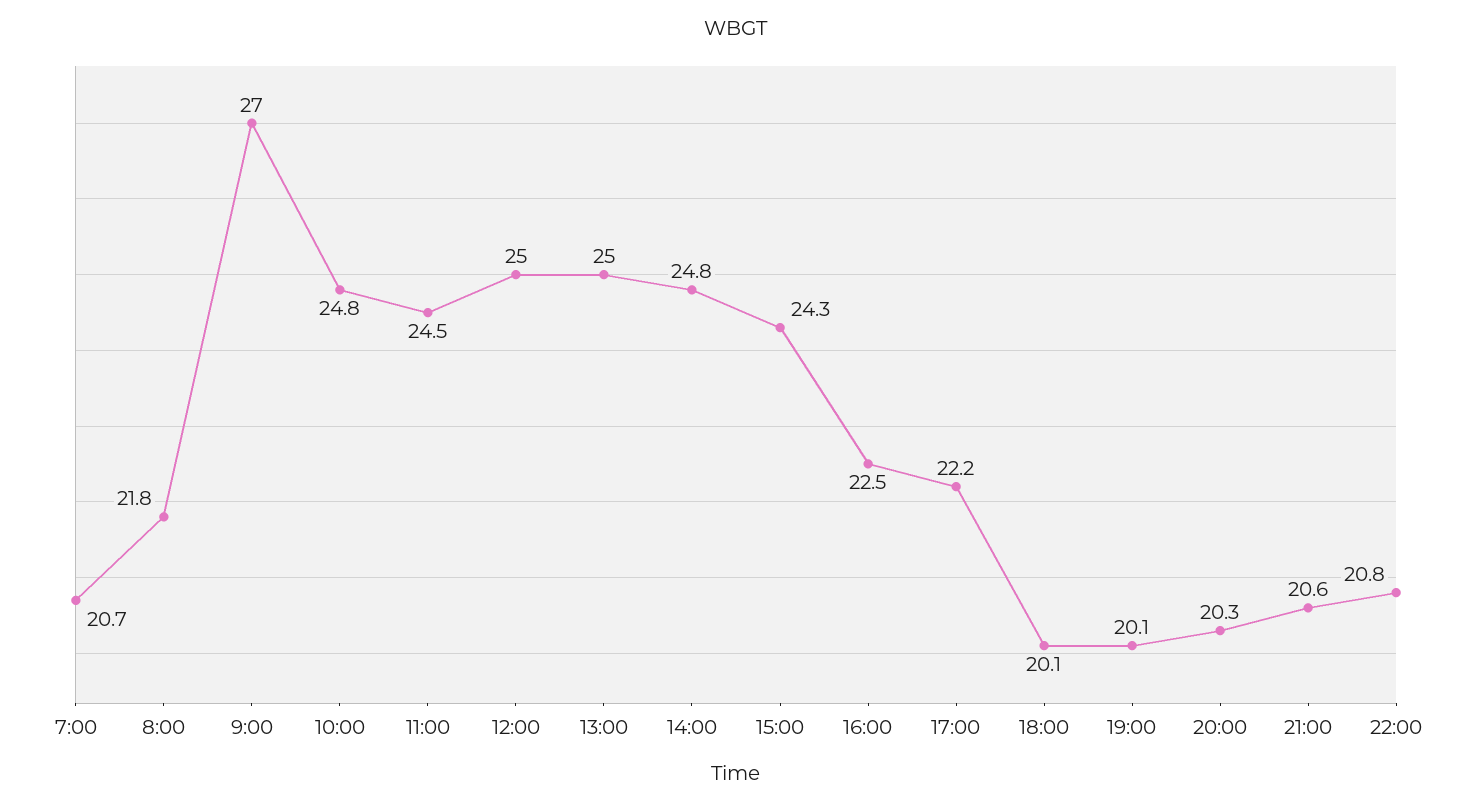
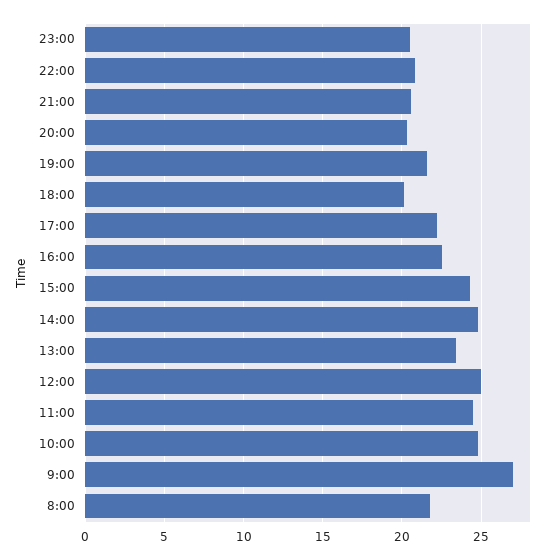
7:00: 20.7 -> none
13:00: 25 -> 23.5
19:00: 20.1 -> 21.5
23:00: none -> 20.5

